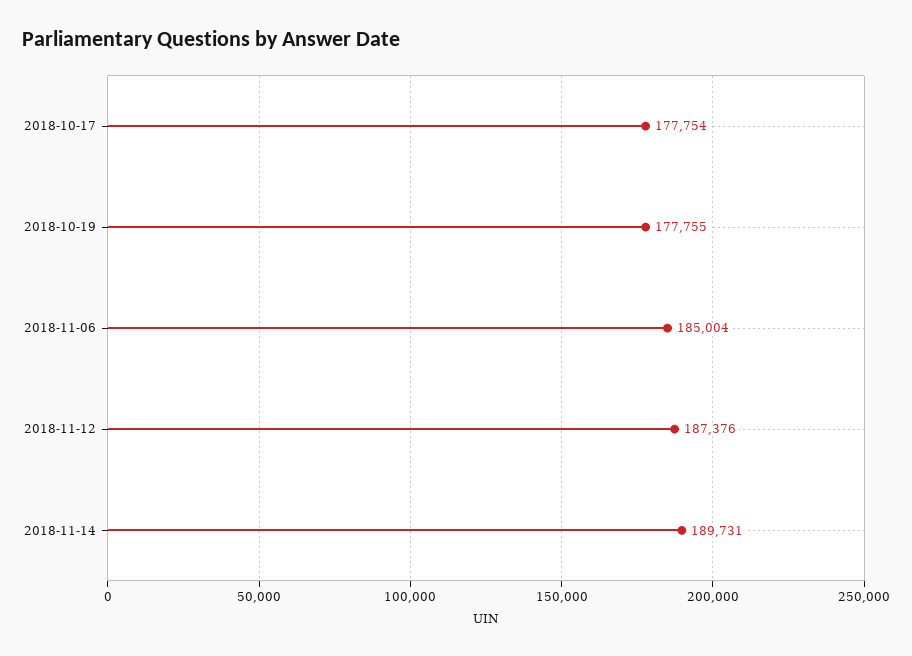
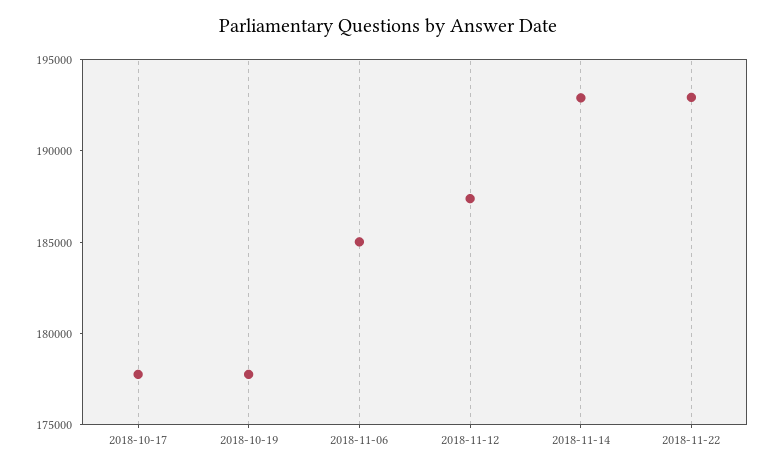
2018-11-14: 189731 -> 193000
2018-11-22: none -> 193000

